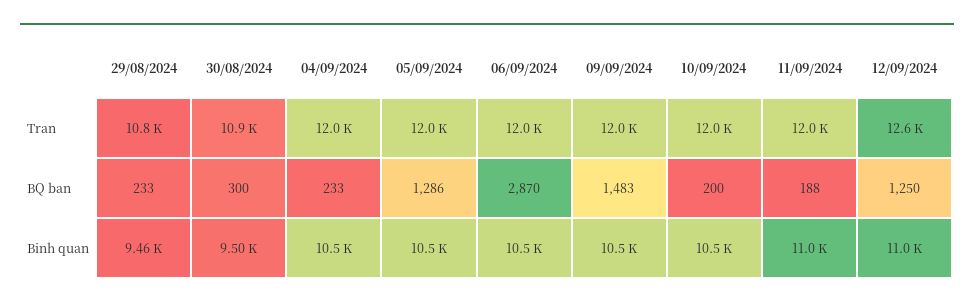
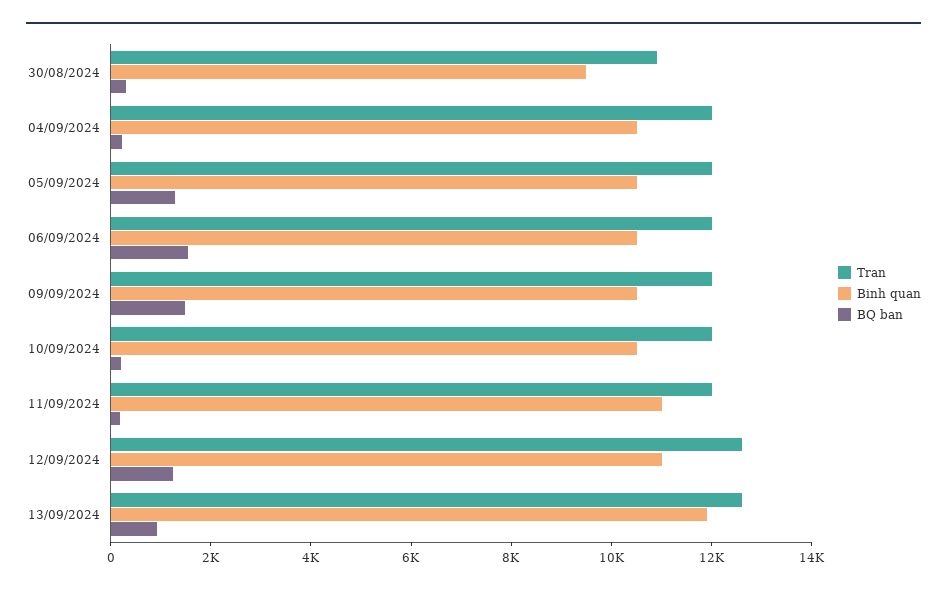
Tran, 29/08/2024: 10800 -> none
BQ ban, 29/08/2024: 233 -> none
BQ ban, 06/09/2024: 2870 -> 1500
Binh quan, 29/08/2024: 9460 -> none
Tran, 13/09/2024: none -> 12500
Binh quan, 13/09/2024: none -> 12000
BQ ban, 13/09/2024: none -> 1000

